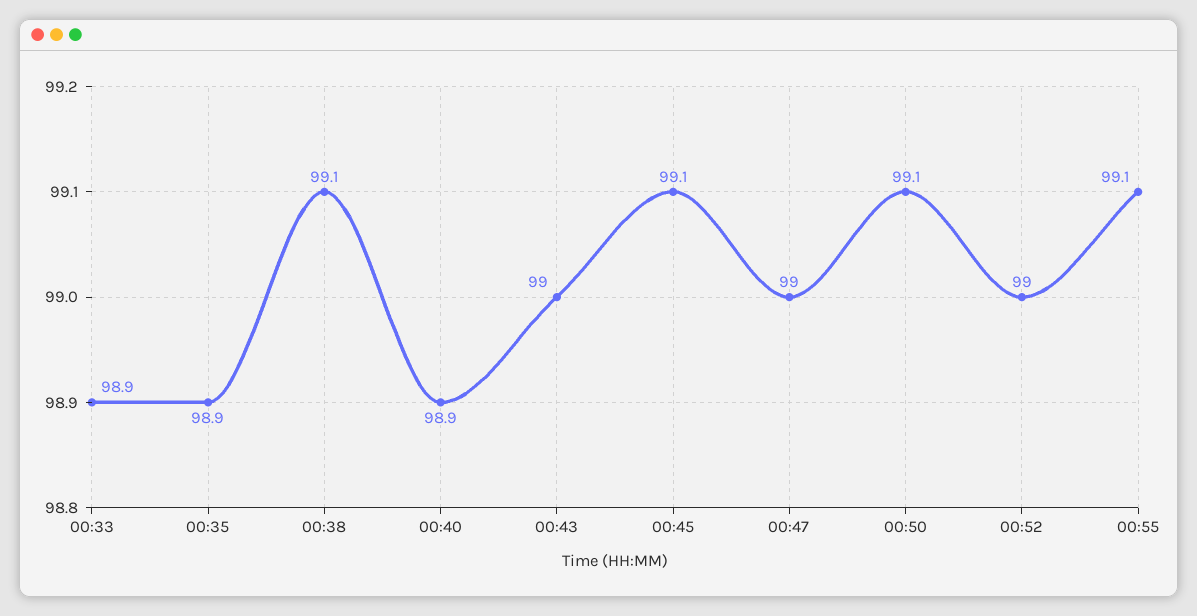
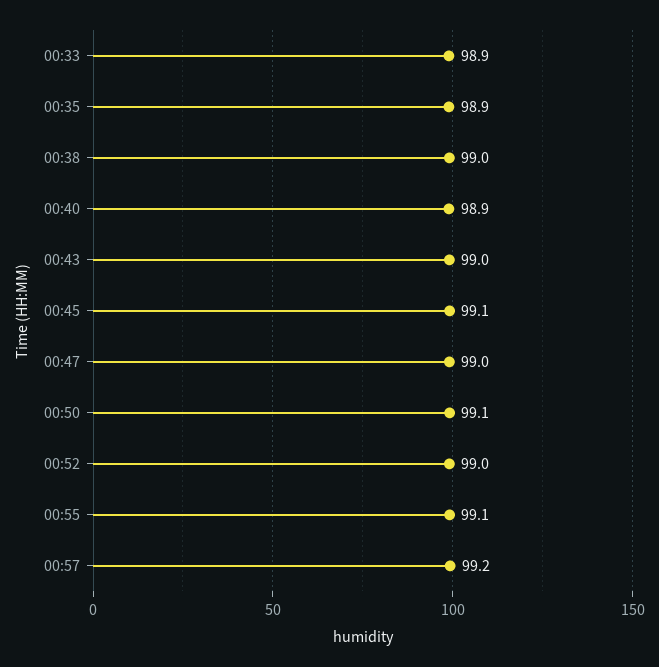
00:38: 99.1 -> 99
00:57: none -> 99.2

